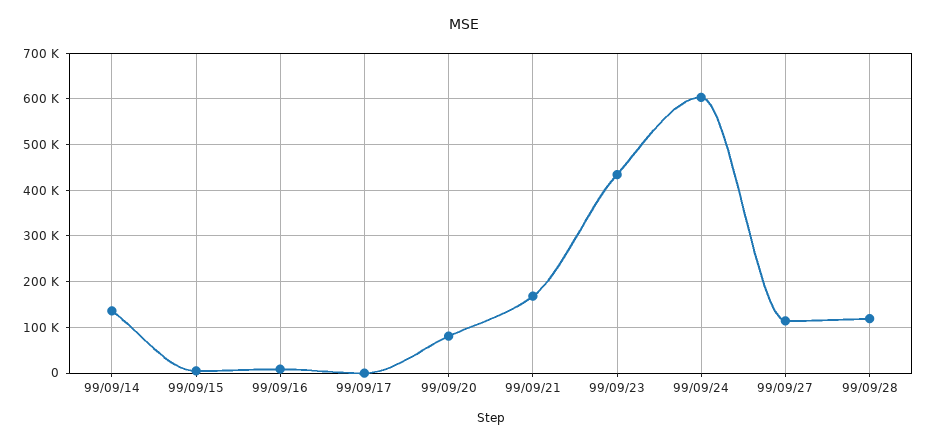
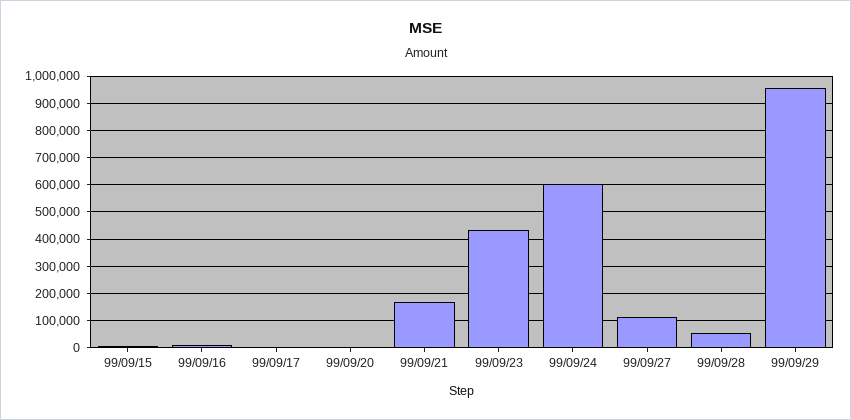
99/09/14: 140000 -> none
99/09/20: 80000 -> 0
99/09/28: 120000 -> 50000
99/09/29: none -> 950000

